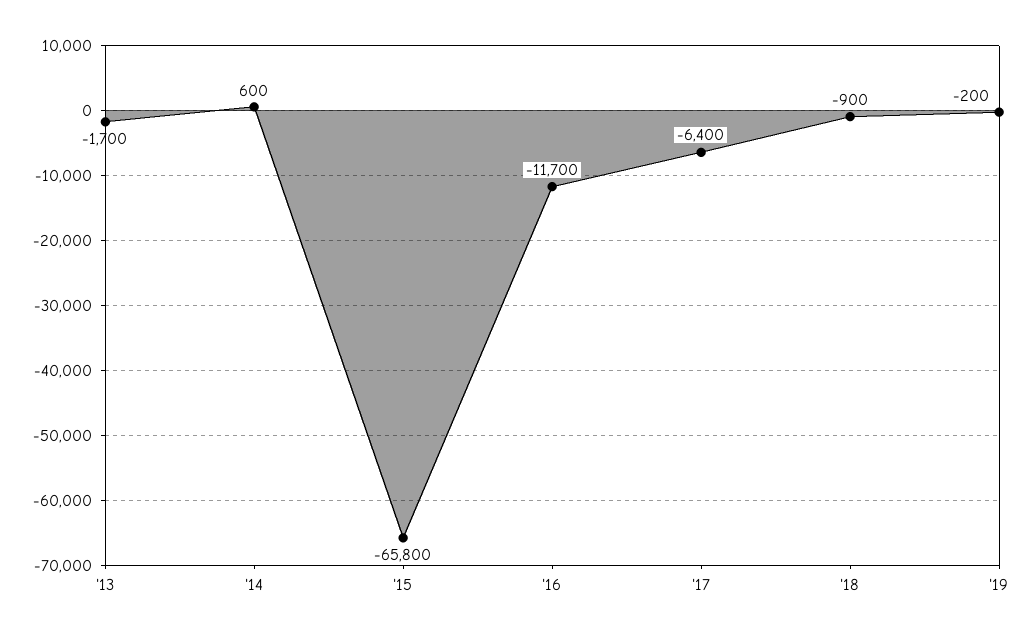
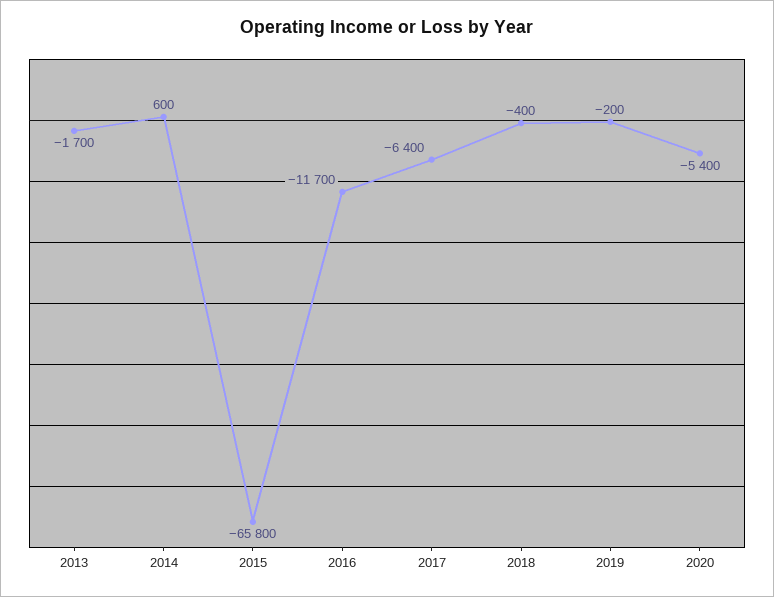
'18: -900 -> -400
2020: none -> -5400

